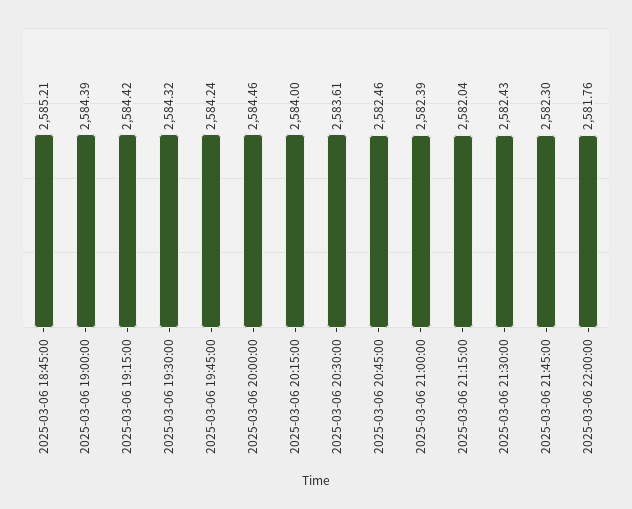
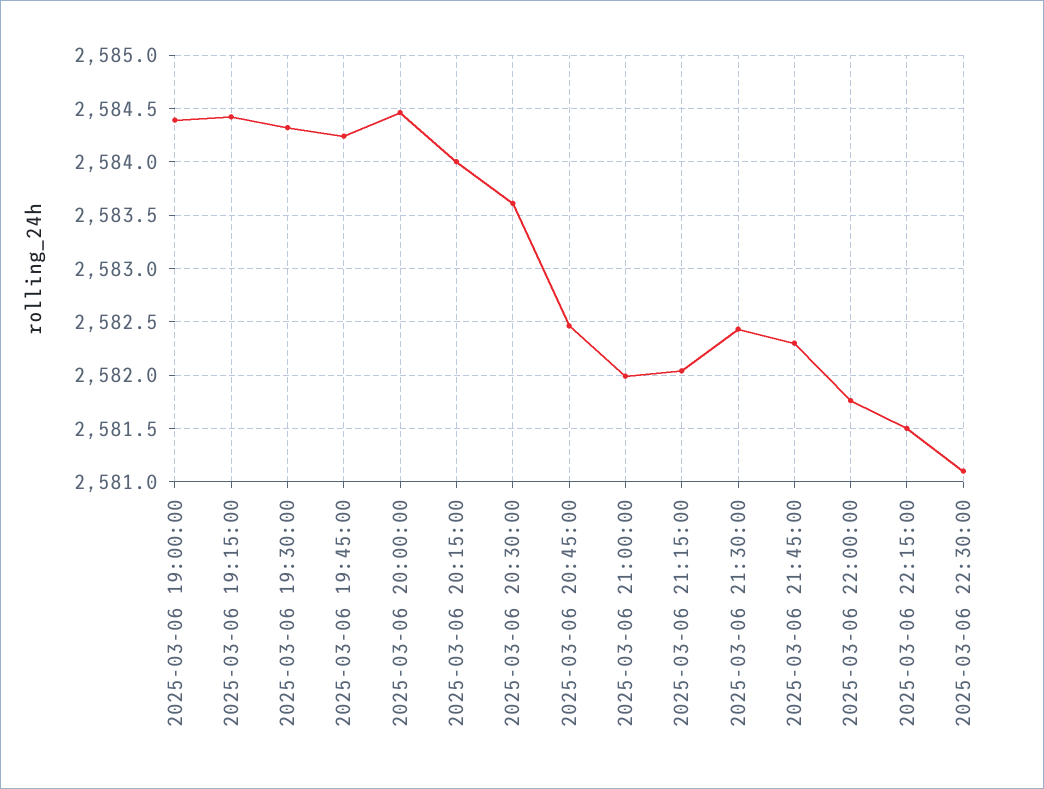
2025-03-06 18:45:00: 2585.21 -> none
2025-03-06 21:00:00: 2582.39 -> 2582
2025-03-06 22:15:00: none -> 2581.5
2025-03-06 22:30:00: none -> 2581.1

